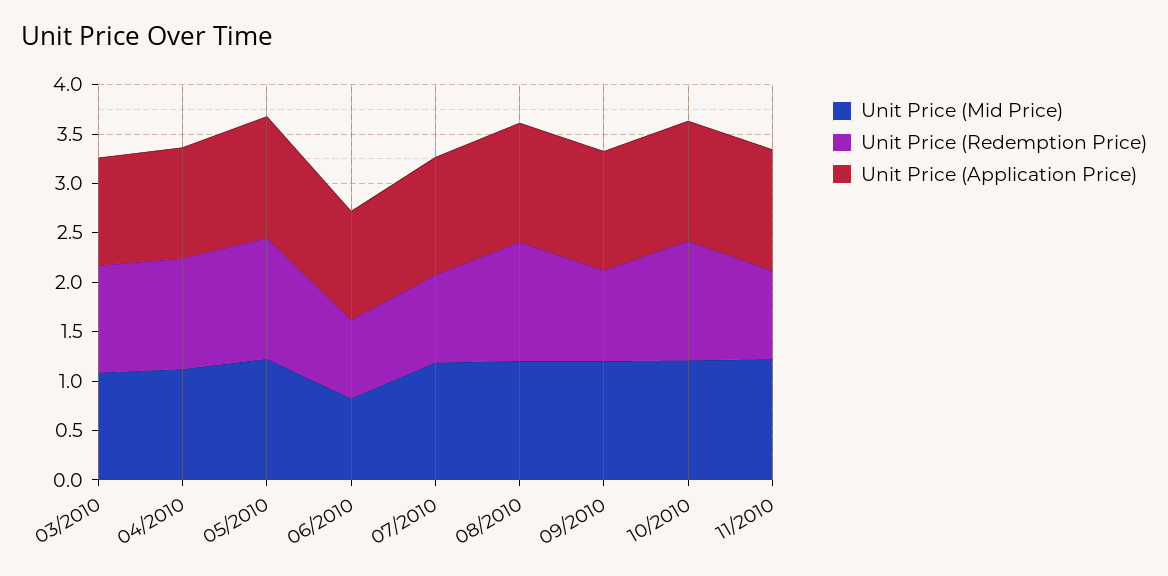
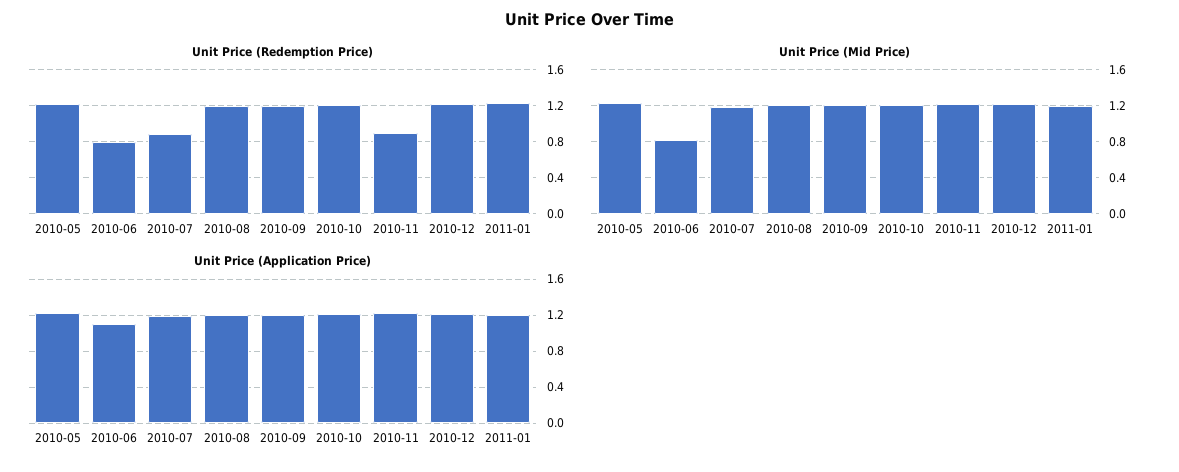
Unit Price (Mid Price), 03/2010: 1.1 -> none
Unit Price (Redemption Price), 03/2010: 1.1 -> none
Unit Price (Application Price), 03/2010: 1.1 -> none
Unit Price (Mid Price), 04/2010: 1.1 -> none
Unit Price (Redemption Price), 04/2010: 1.1 -> none
Unit Price (Application Price), 04/2010: 1.1 -> none
Unit Price (Redemption Price), 09/2010: 0.9 -> 1.2
Unit Price (Redemption Price), 2010-12: none -> 1.2
Unit Price (Redemption Price), 2011-01: none -> 1.2
Unit Price (Mid Price), 2010-12: none -> 1.2
Unit Price (Mid Price), 2011-01: none -> 1.2
Unit Price (Application Price), 2010-12: none -> 1.2
Unit Price (Application Price), 2011-01: none -> 1.2

